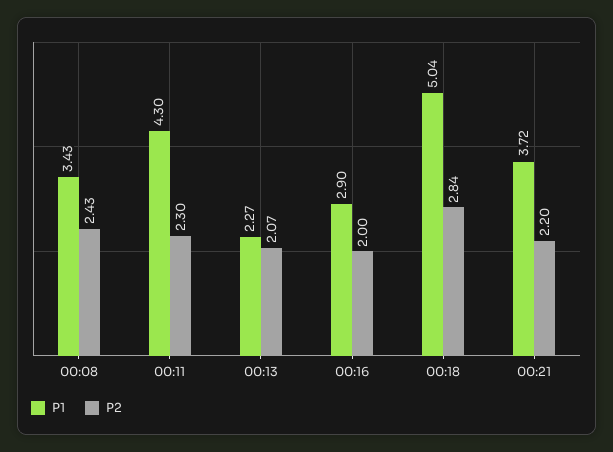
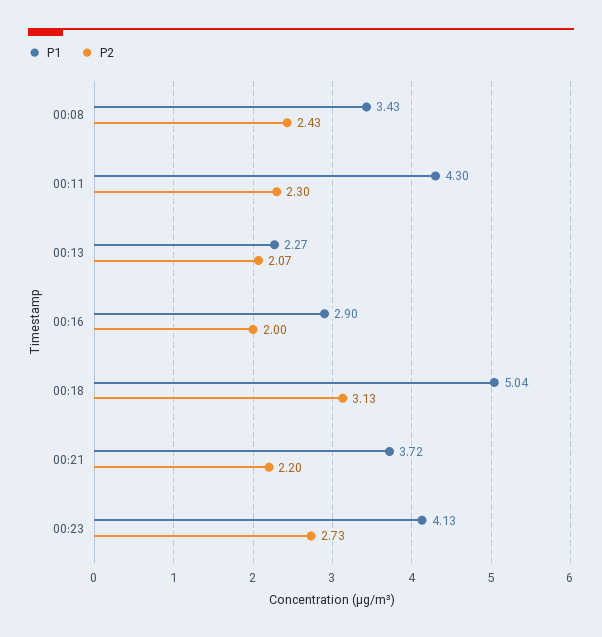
P2, 00:18: 2.84 -> 3.13
P1, 00:23: none -> 4.13
P2, 00:23: none -> 2.73

